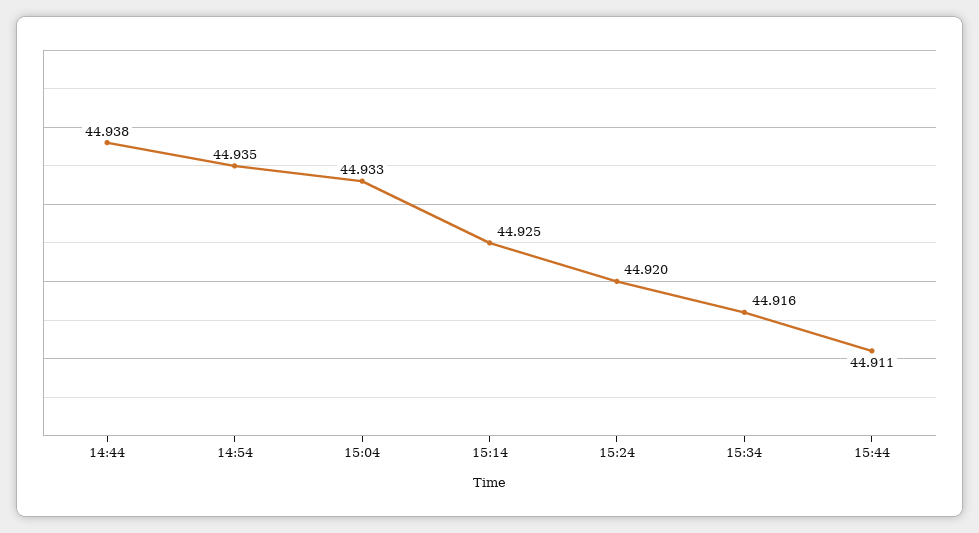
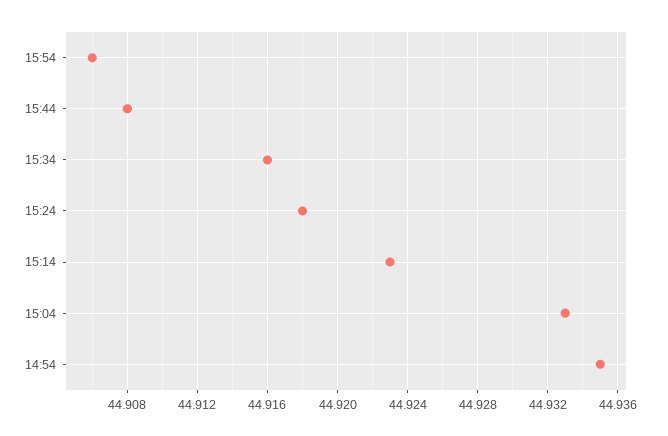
14:44: 44.938 -> none
15:14: 44.925 -> 44.923
15:24: 44.92 -> 44.918
15:44: 44.911 -> 44.908
15:54: none -> 44.906

